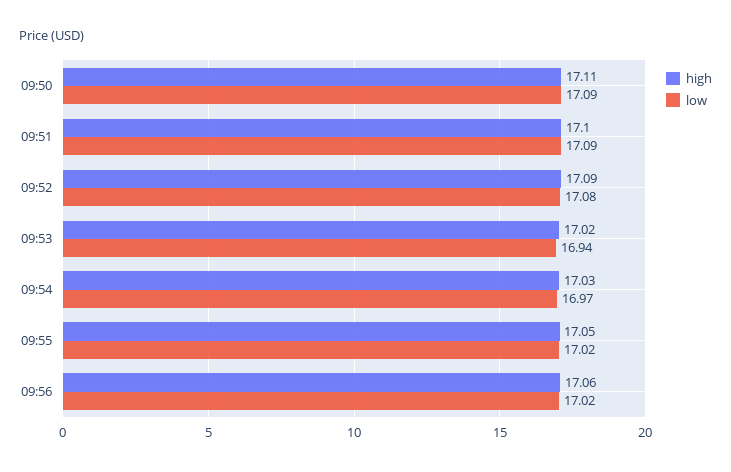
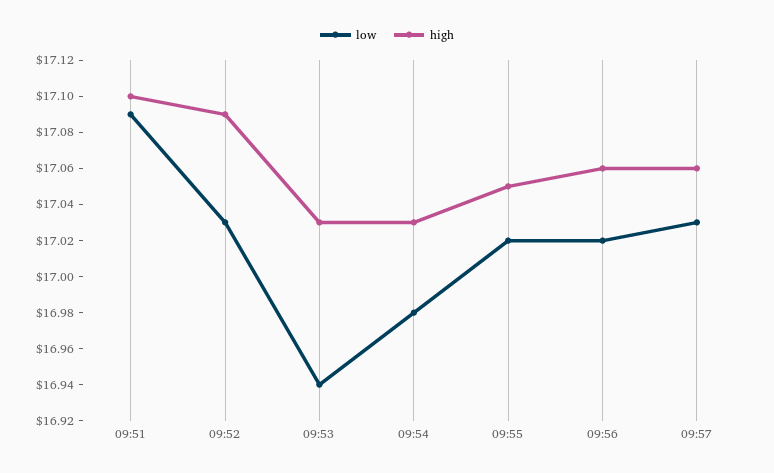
high, 09:50: 17.11 -> none
low, 09:50: 17.09 -> none
low, 09:52: 17.08 -> 17.03
high, 09:53: 17.02 -> 17.03
low, 09:54: 16.97 -> 16.98
low, 09:57: none -> 17.03
high, 09:57: none -> 17.06

